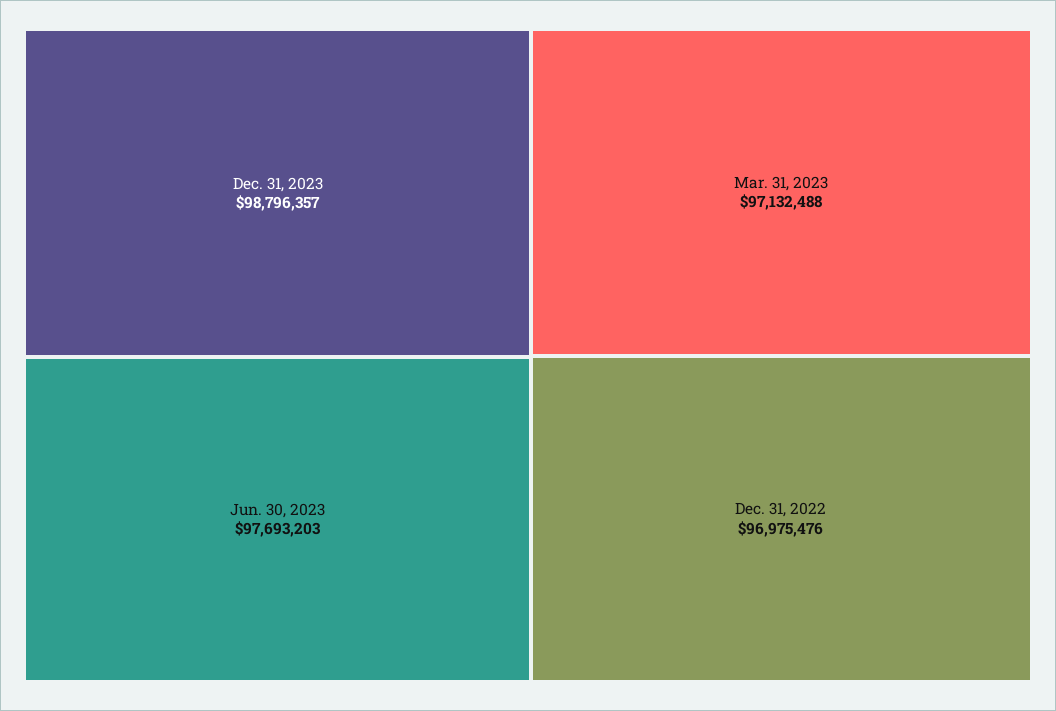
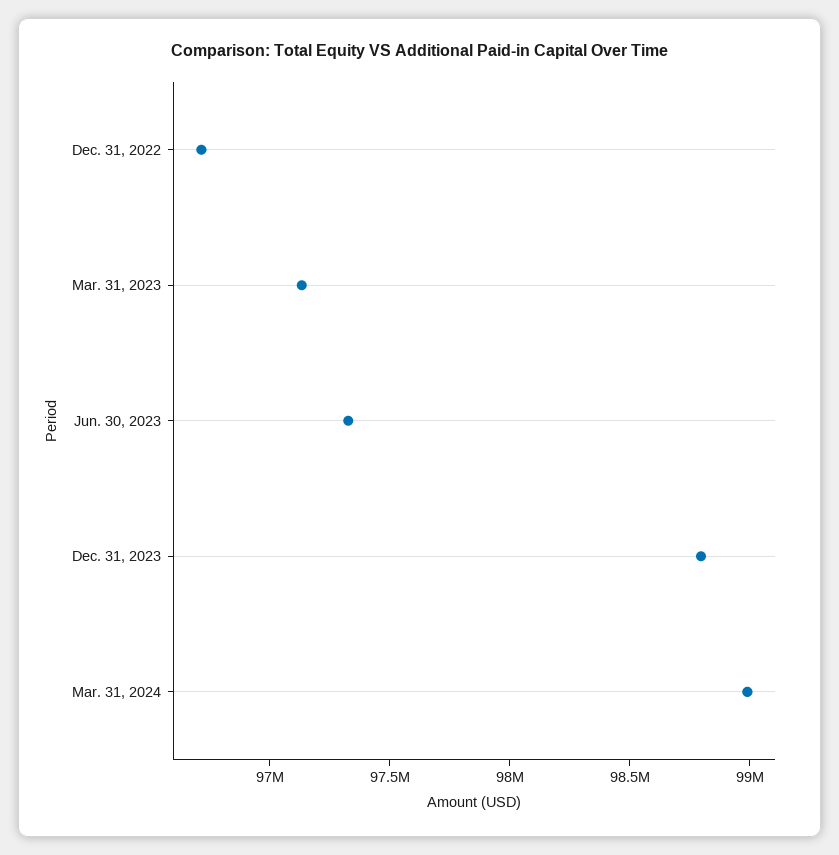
Jun. 30, 2023: 97693203 -> 97300000
Dec. 31, 2022: 96975476 -> 96700000
Mar. 31, 2024: none -> 99000000

